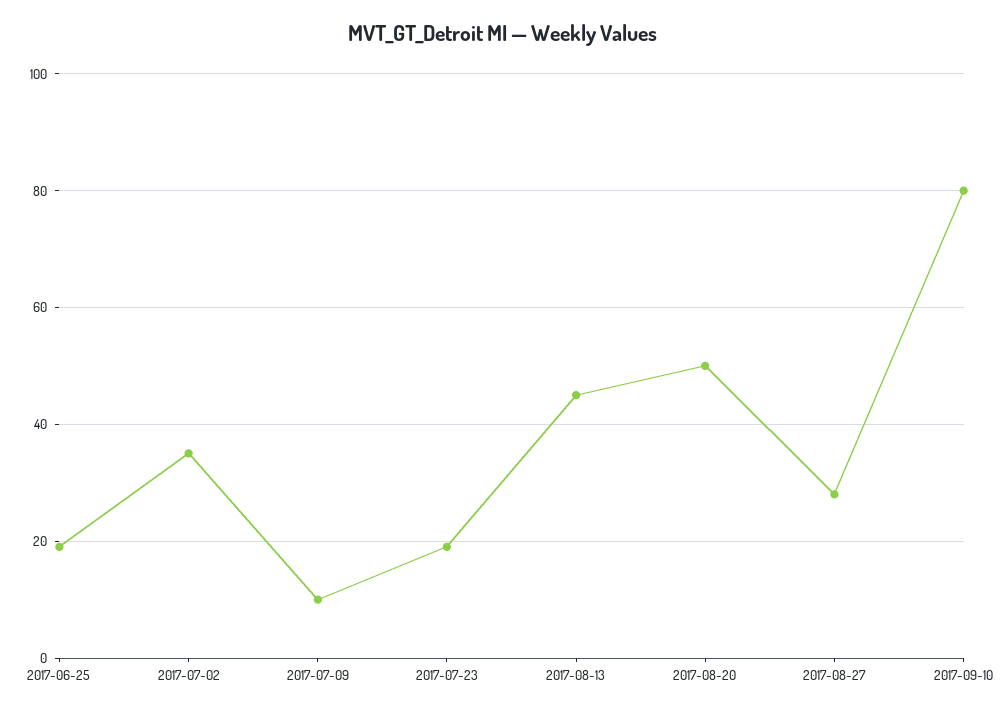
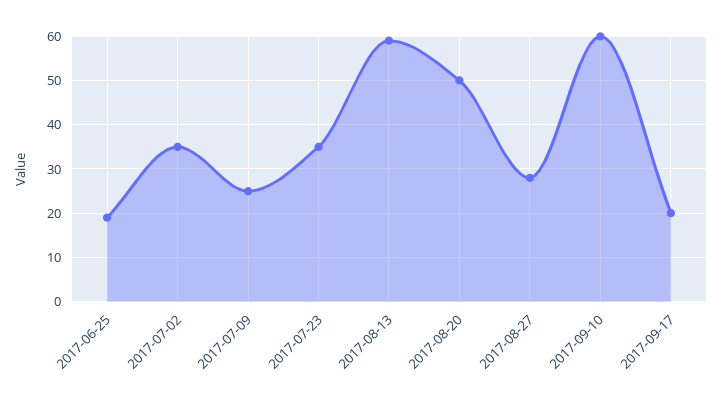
2017-07-09: 10 -> 25
2017-07-23: 20 -> 35
2017-08-13: 45 -> 60
2017-09-10: 80 -> 60
2017-09-17: none -> 20

